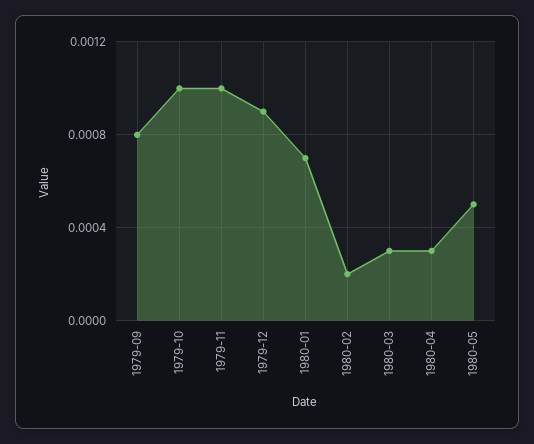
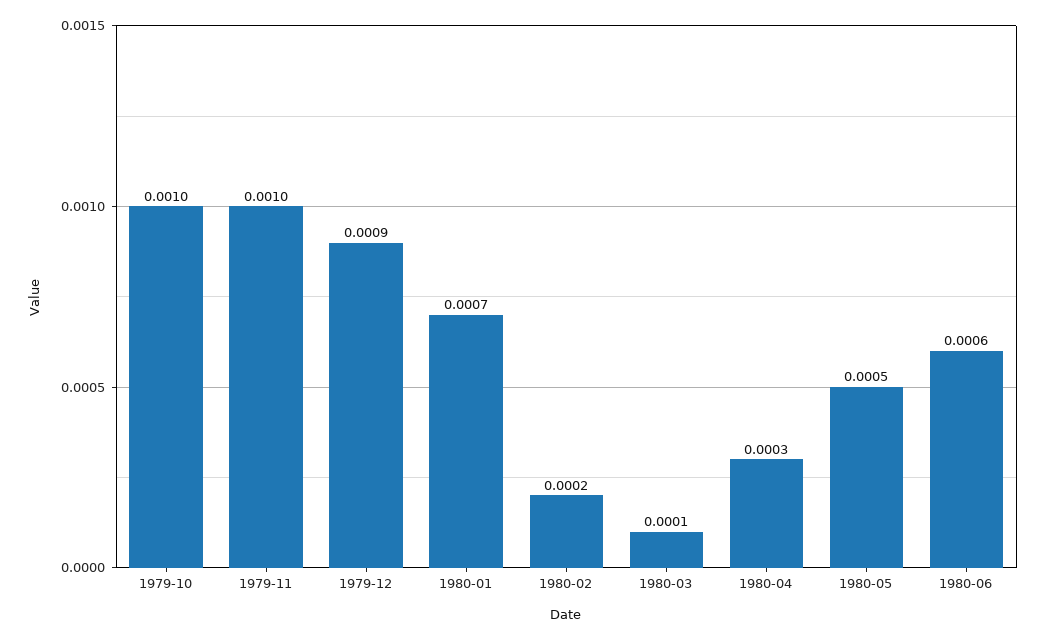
1979-09: 0.0008 -> none
1980-03: 0.0003 -> 0.0001
1980-06: none -> 0.0006

